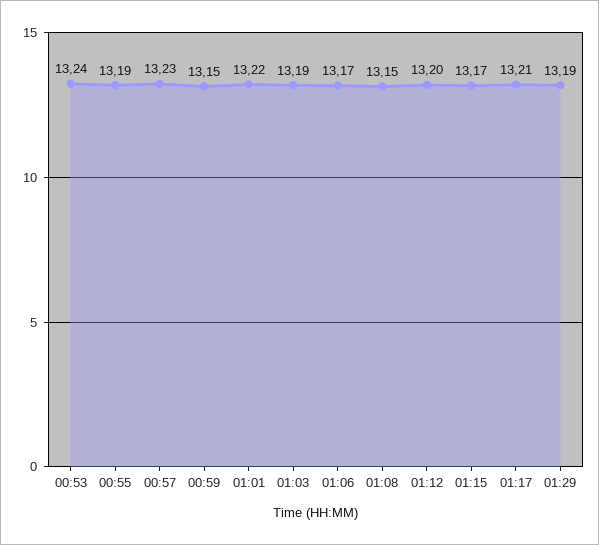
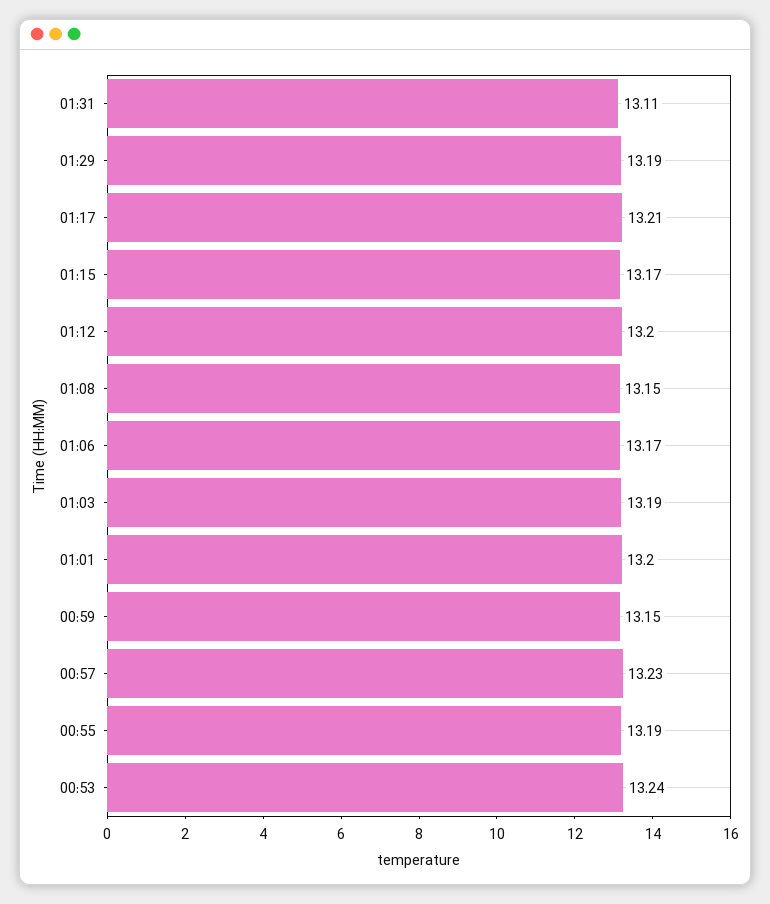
01:01: 13.22 -> 13.2
01:31: none -> 13.11

